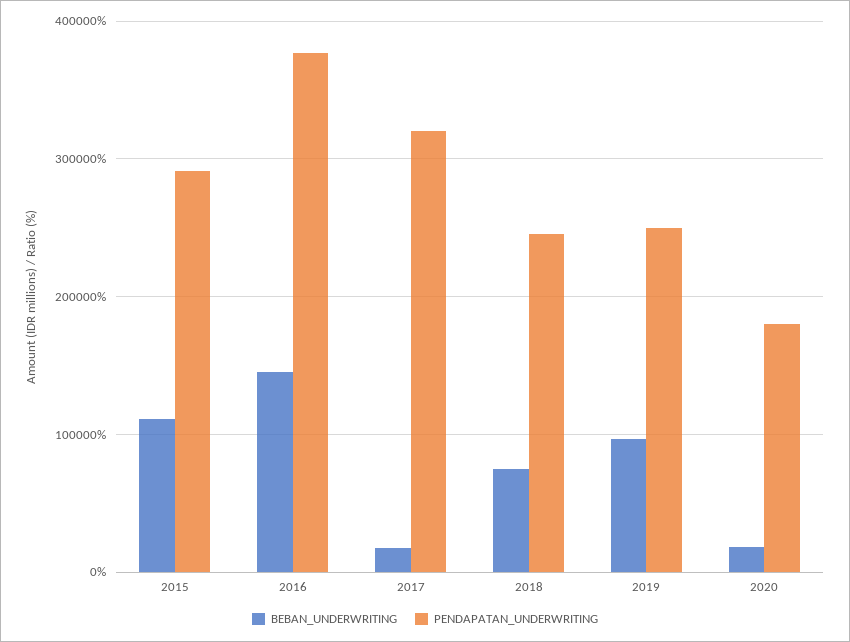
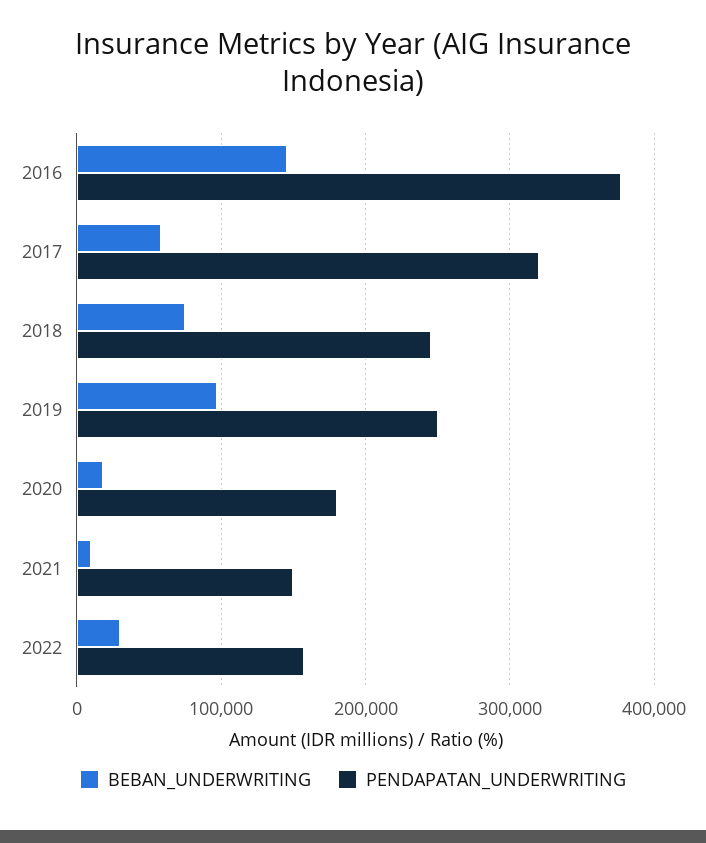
BEBAN_UNDERWRITING, 2015: 110000 -> none
PENDAPATAN_UNDERWRITING, 2015: 290000 -> none
BEBAN_UNDERWRITING, 2017: 20000 -> 60000
BEBAN_UNDERWRITING, 2021: none -> 10000
PENDAPATAN_UNDERWRITING, 2021: none -> 150000
BEBAN_UNDERWRITING, 2022: none -> 30000
PENDAPATAN_UNDERWRITING, 2022: none -> 160000

